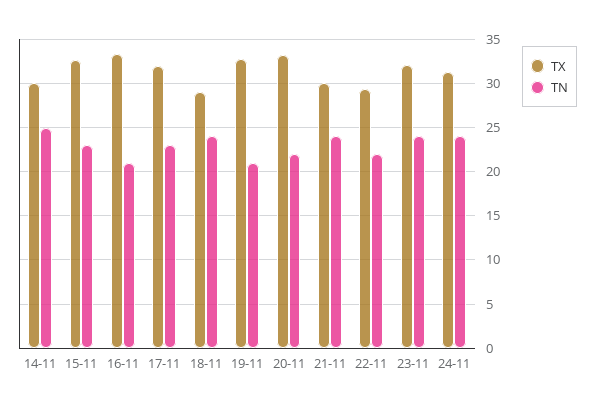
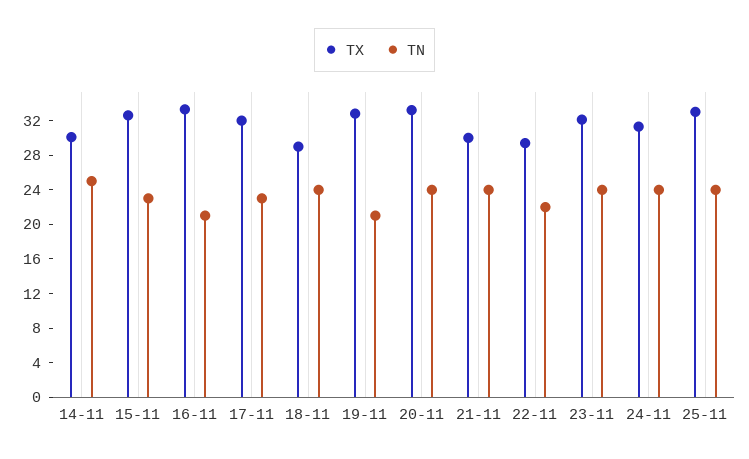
TN, 20-11: 22 -> 24
TX, 25-11: none -> 33
TN, 25-11: none -> 24

